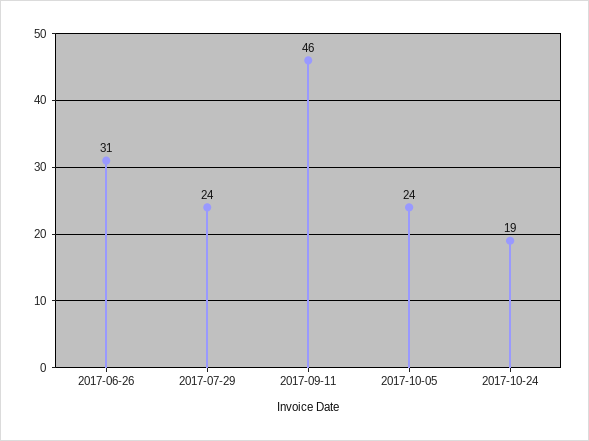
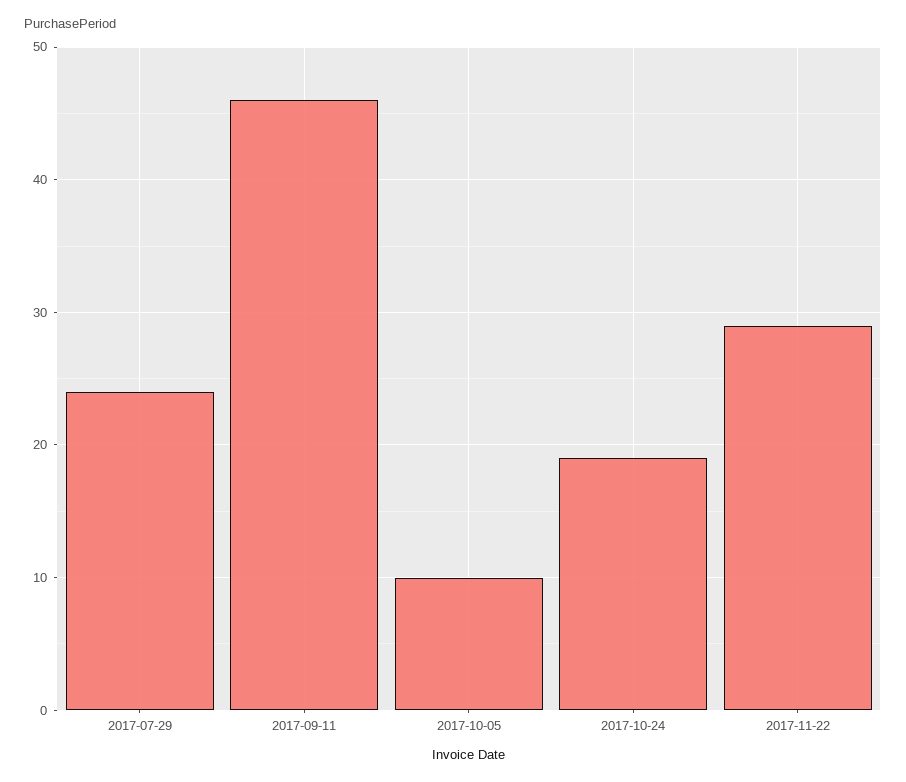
2017-06-26: 31 -> none
2017-10-05: 24 -> 10
2017-11-22: none -> 29

